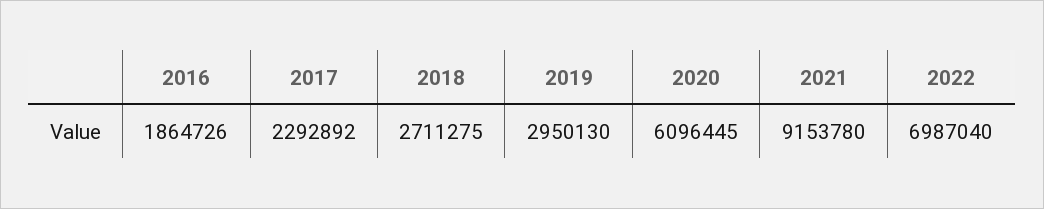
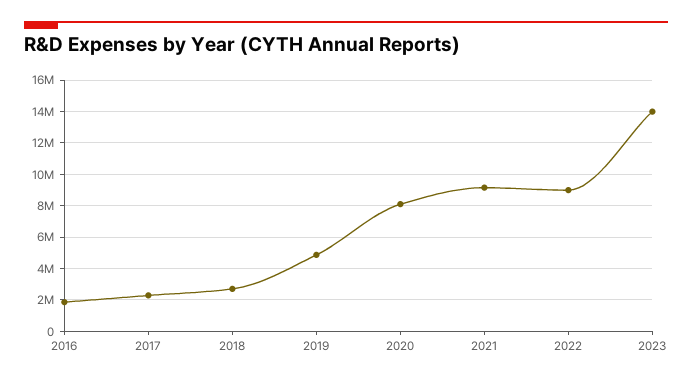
2019: 2950130 -> 5000000
2020: 6096445 -> 8000000
2022: 6987040 -> 9000000
2023: none -> 14000000

